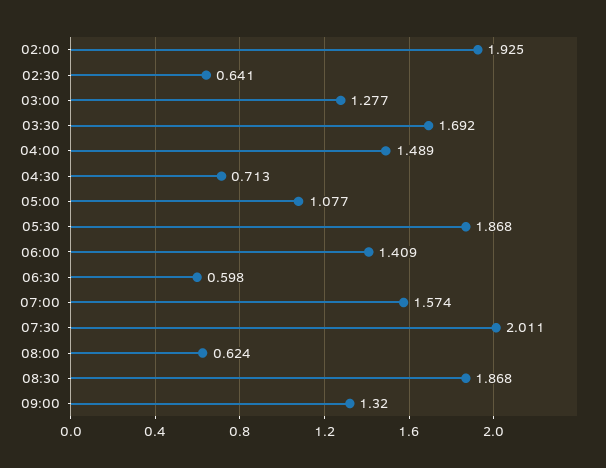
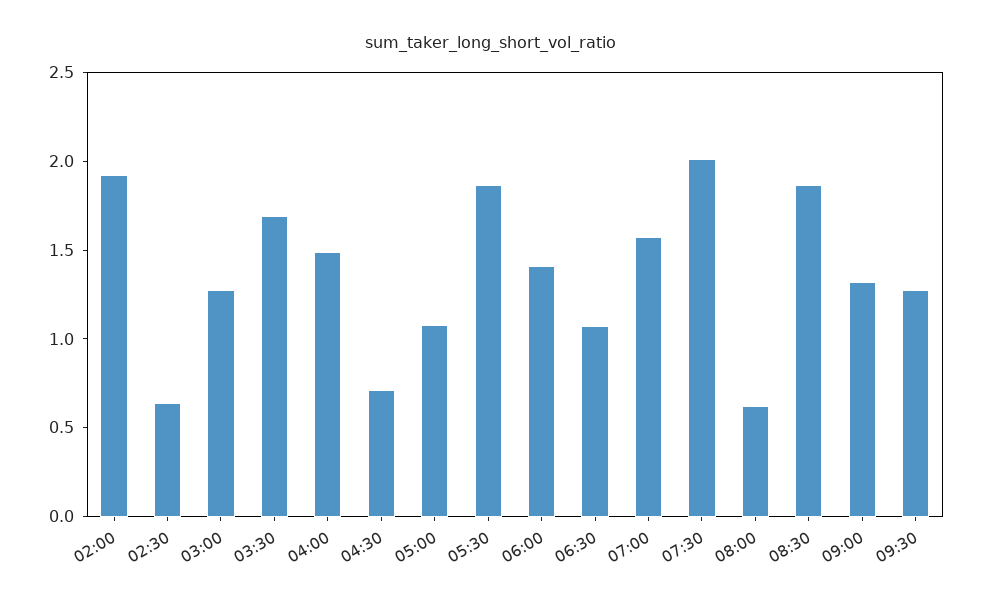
06:30: 0.598 -> 1.1
09:30: none -> 1.3

